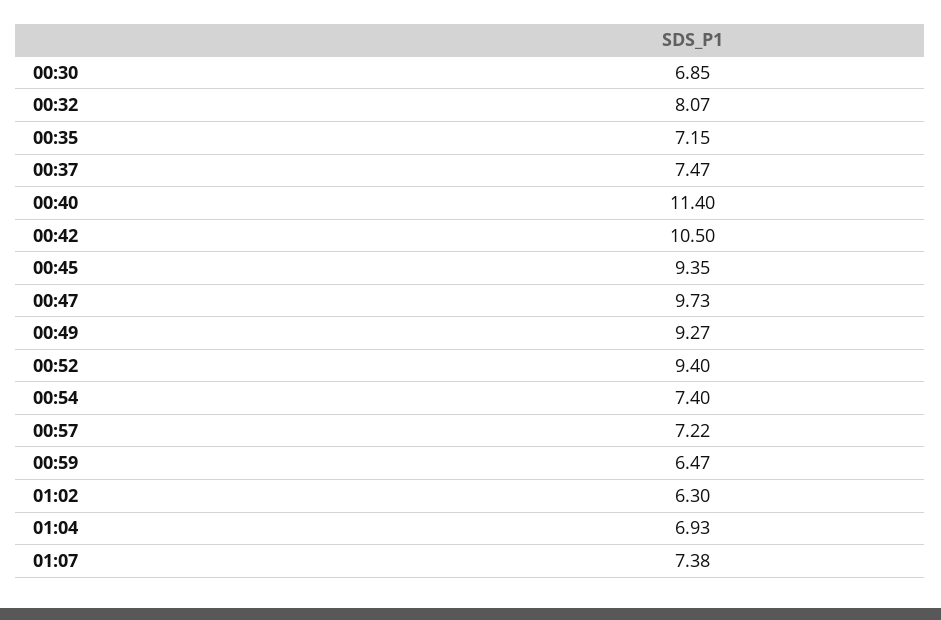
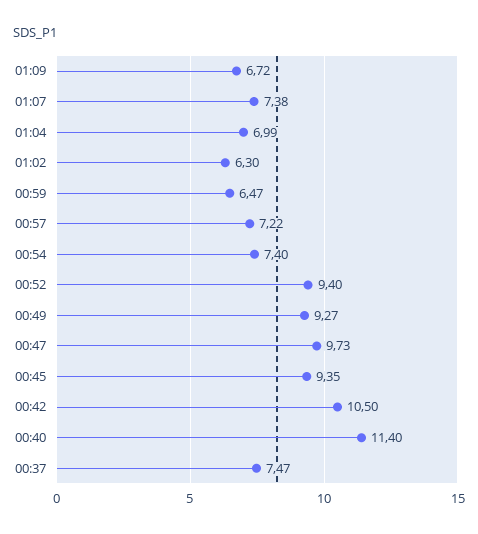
00:30: 6.85 -> none
00:32: 8.07 -> none
00:35: 7.15 -> none
01:04: 6.93 -> 6.99
01:09: none -> 6.72

